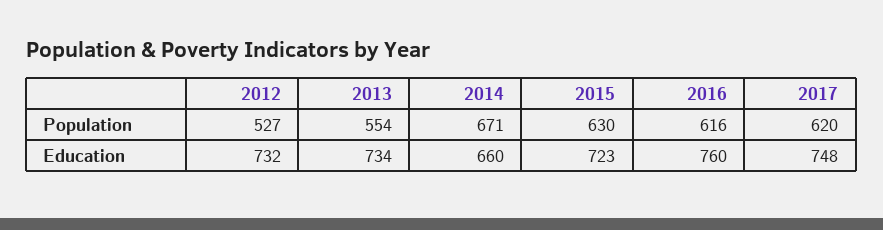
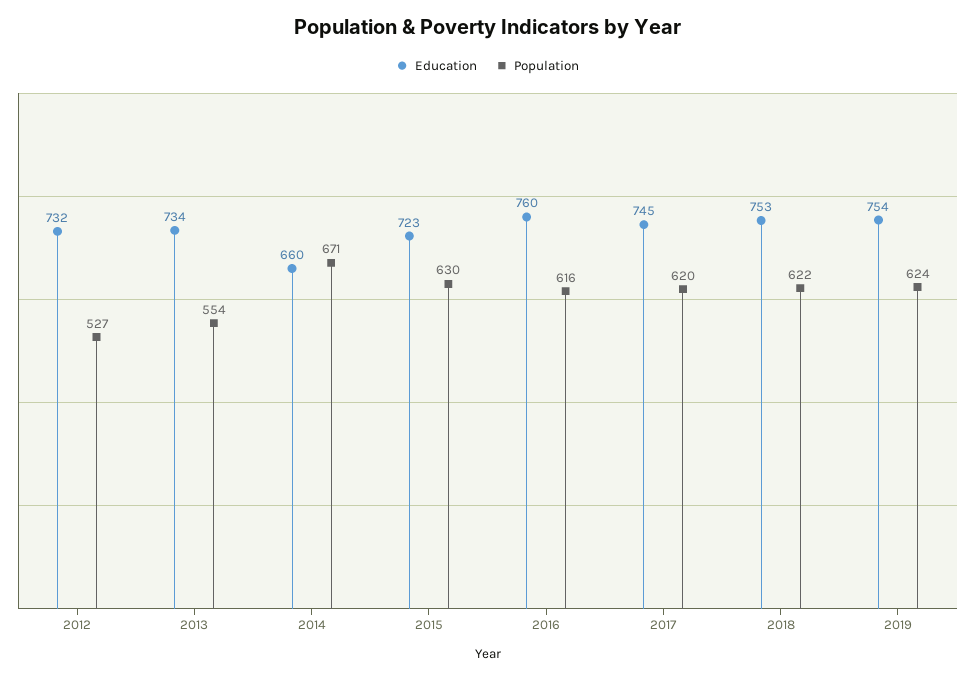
Education, 2017: 748 -> 745
Education, 2018: none -> 753
Population, 2018: none -> 622
Education, 2019: none -> 754
Population, 2019: none -> 624

